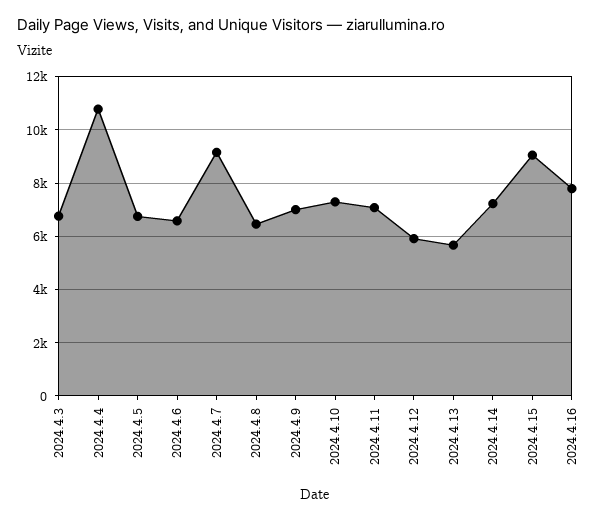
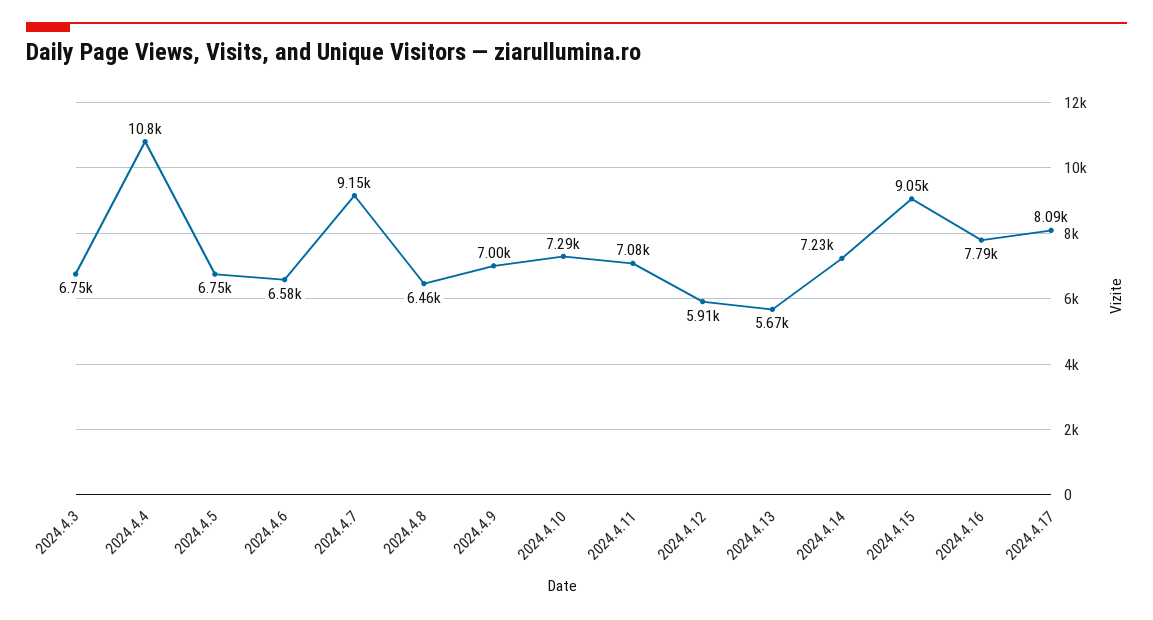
2024.4.17: none -> 8090

